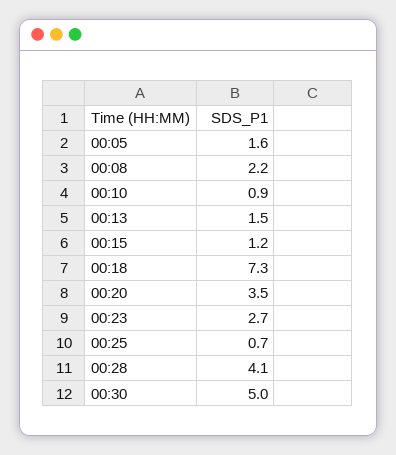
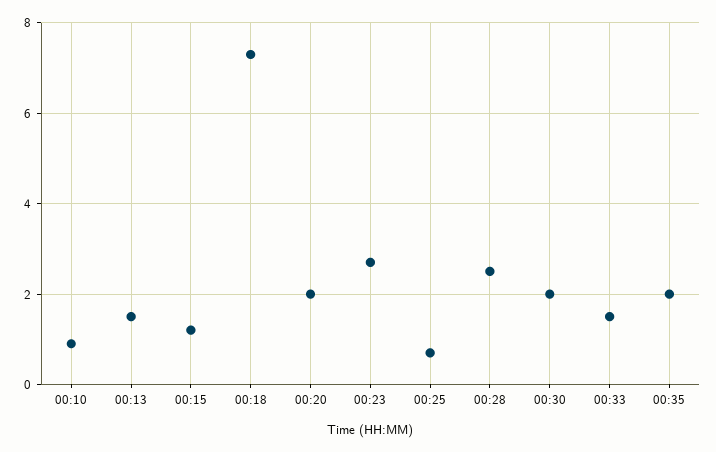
00:05: 1.6 -> none
00:08: 2.2 -> none
00:20: 3.5 -> 2
00:28: 4.1 -> 2.5
00:30: 5 -> 2
00:33: none -> 1.5
00:35: none -> 2

